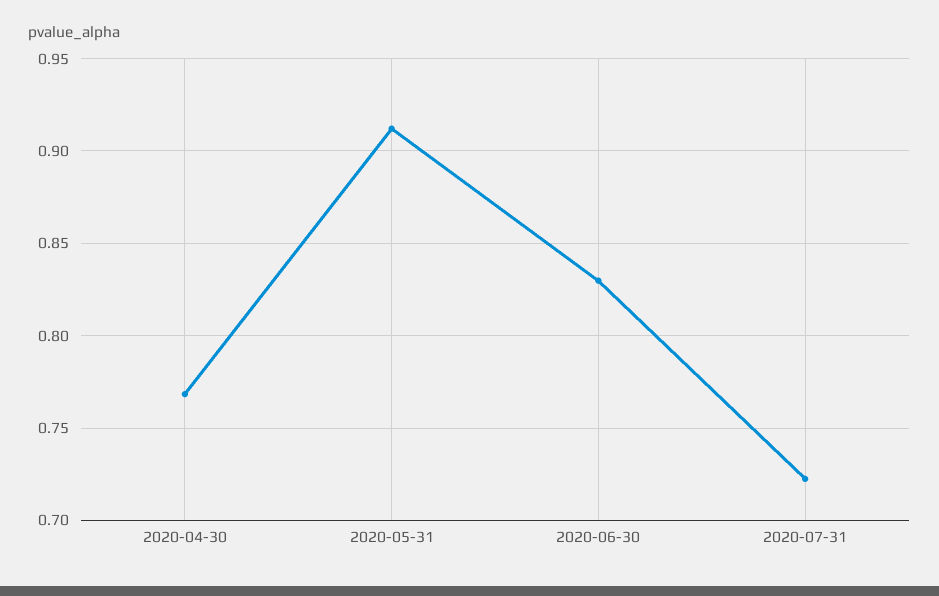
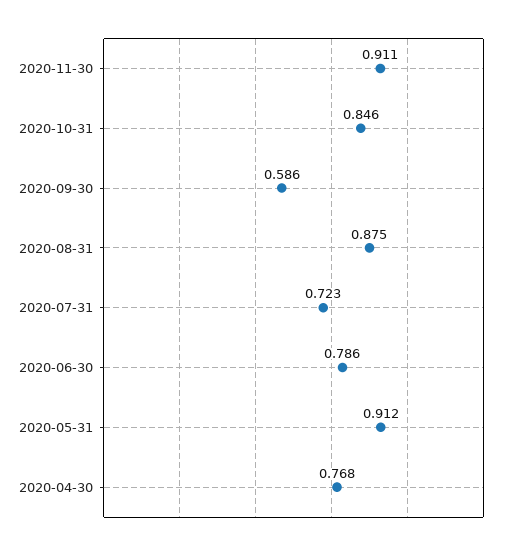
2020-06-30: 0.83 -> 0.786
2020-11-30: none -> 0.911
2020-10-31: none -> 0.846
2020-09-30: none -> 0.586
2020-08-31: none -> 0.875

